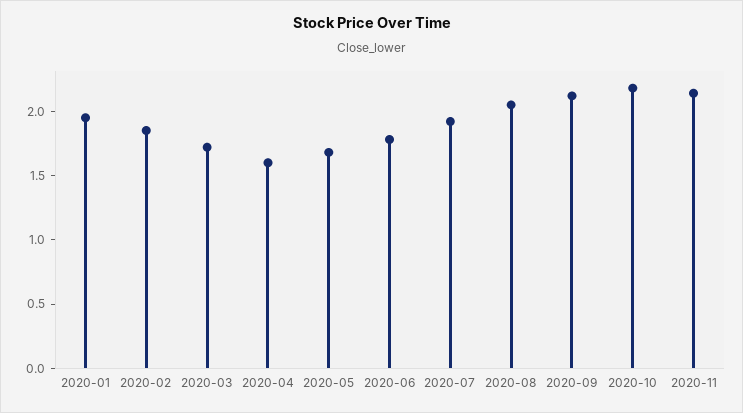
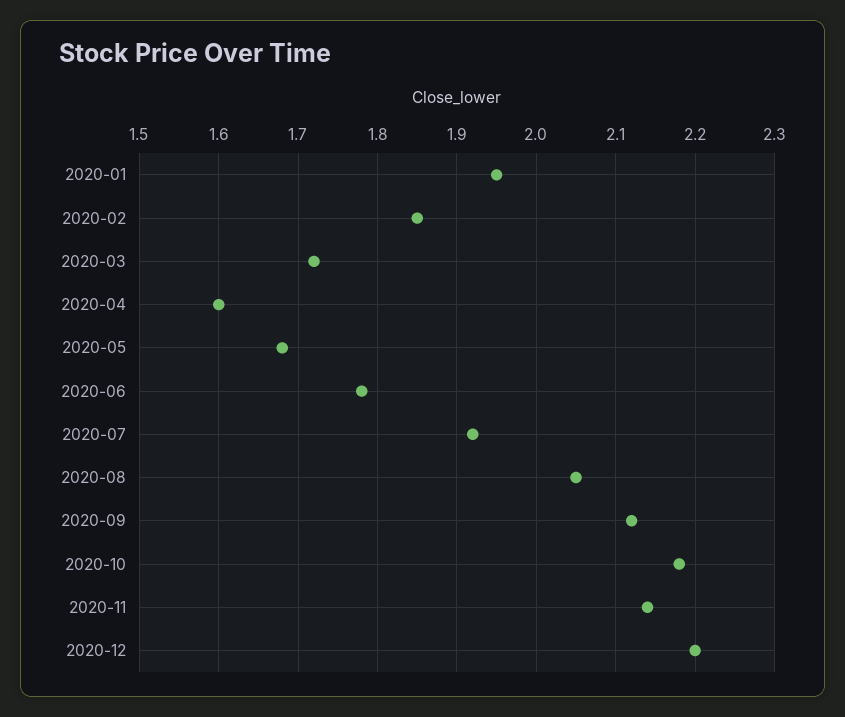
2020-12: none -> 2.2

